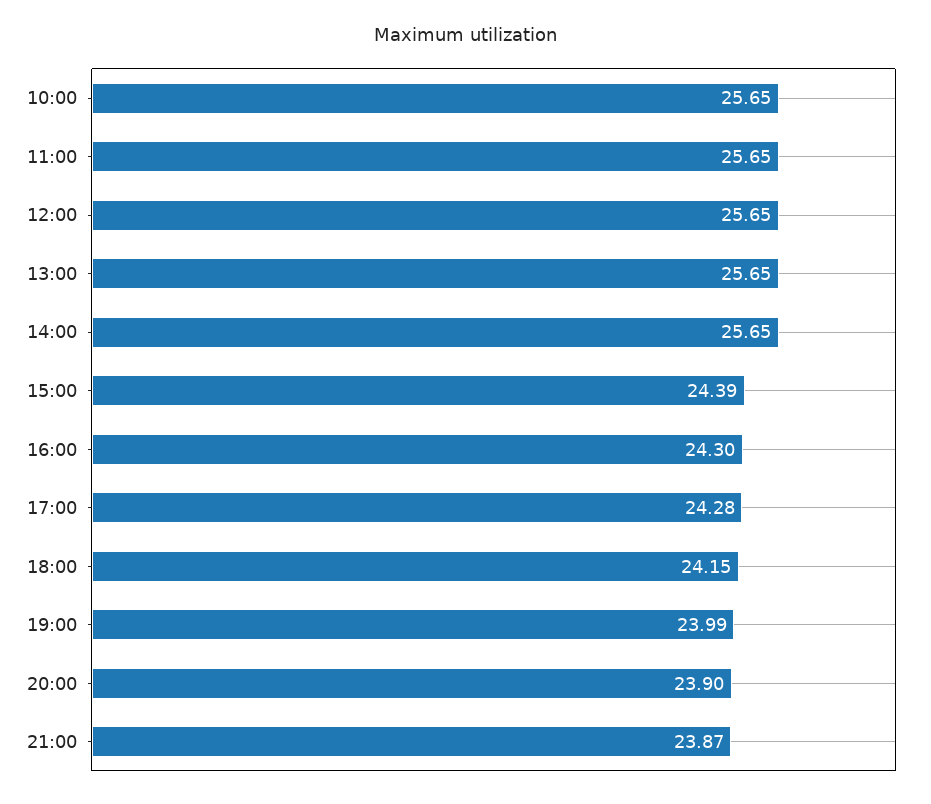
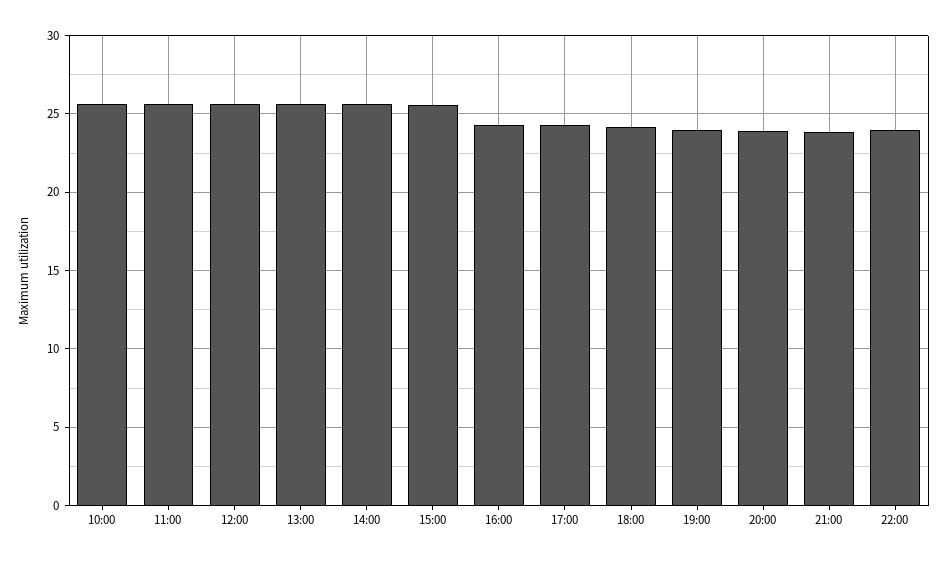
15:00: 24.39 -> 25.5
22:00: none -> 24

